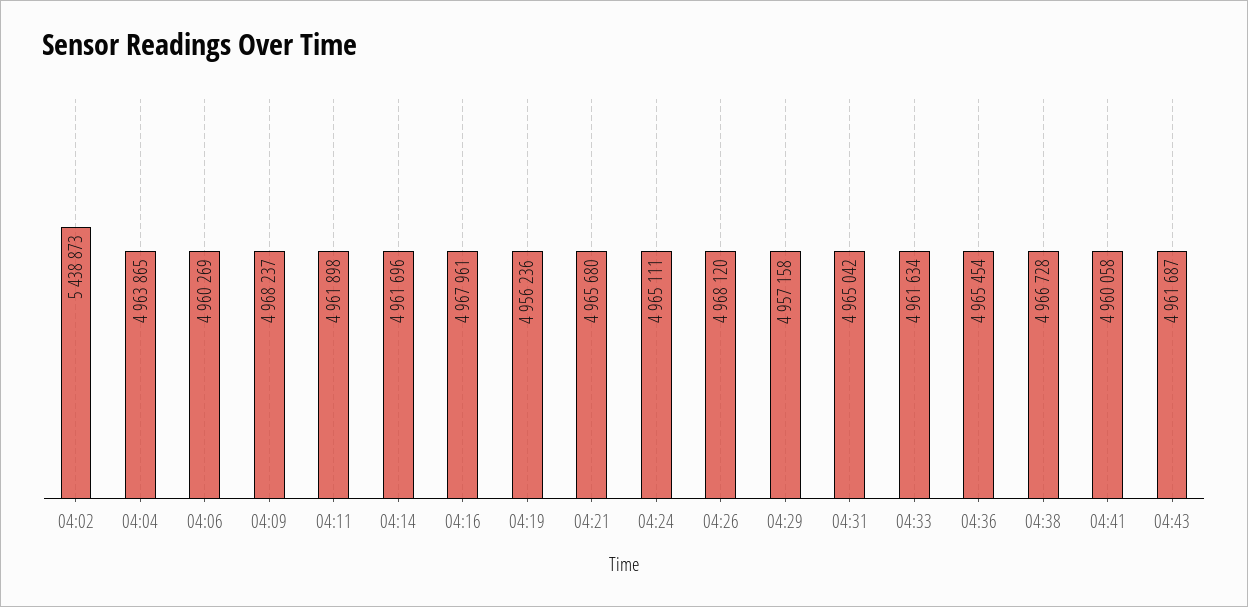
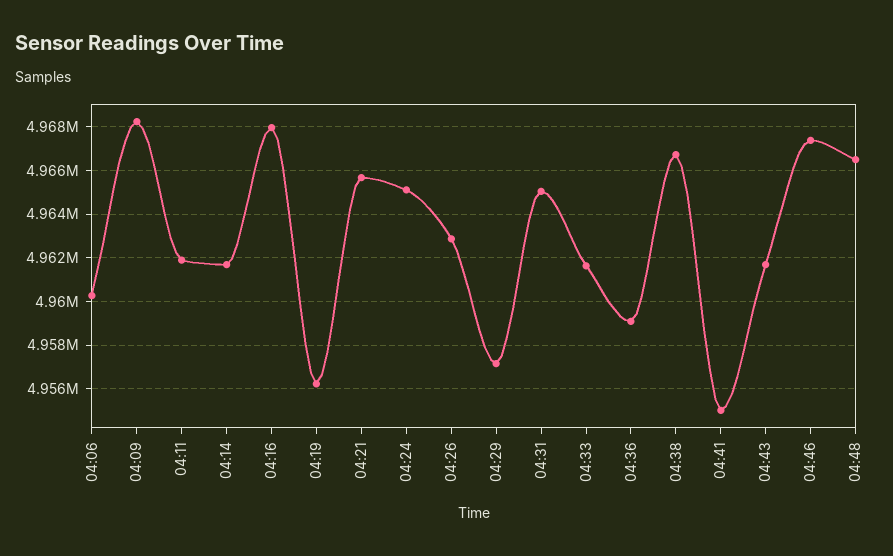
04:02: 5438873 -> none
04:04: 4963865 -> none
04:26: 4968120 -> 4963000
04:36: 4965454 -> 4959000
04:41: 4960058 -> 4955000
04:46: none -> 4967500
04:48: none -> 4966500

